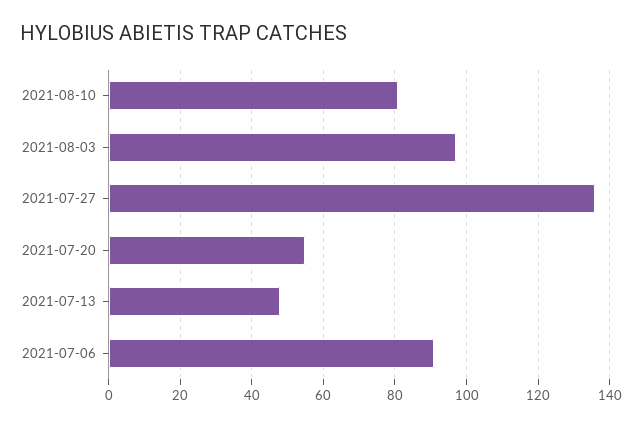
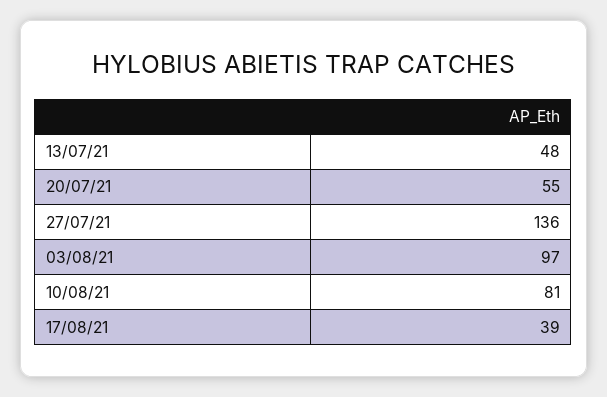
2021-07-06: 90 -> none
17/08/21: none -> 39

